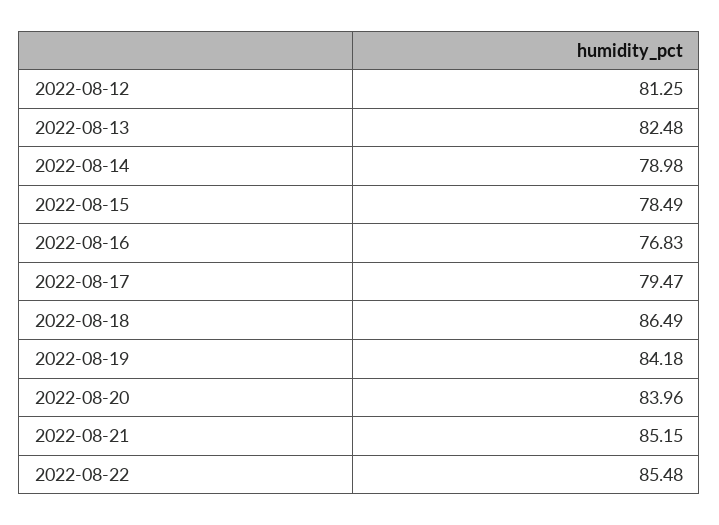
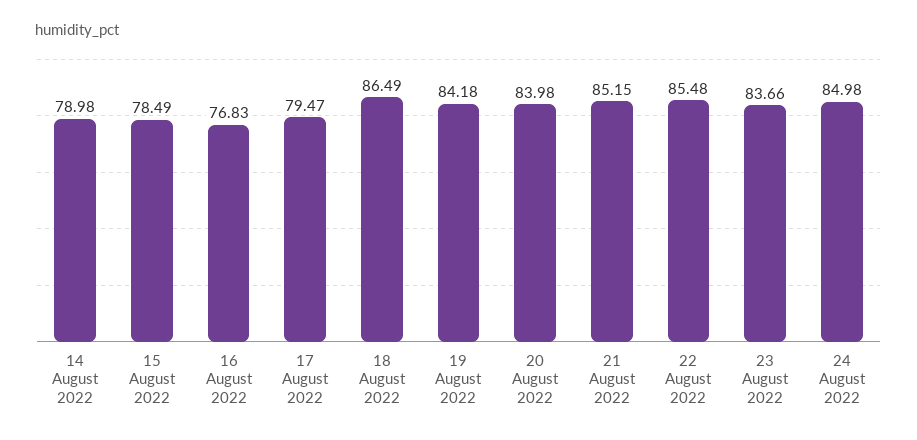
2022-08-12: 81.25 -> none
2022-08-13: 82.48 -> none
2022-08-20: 83.96 -> 83.98
23 August 2022: none -> 83.66
24 August 2022: none -> 84.98

